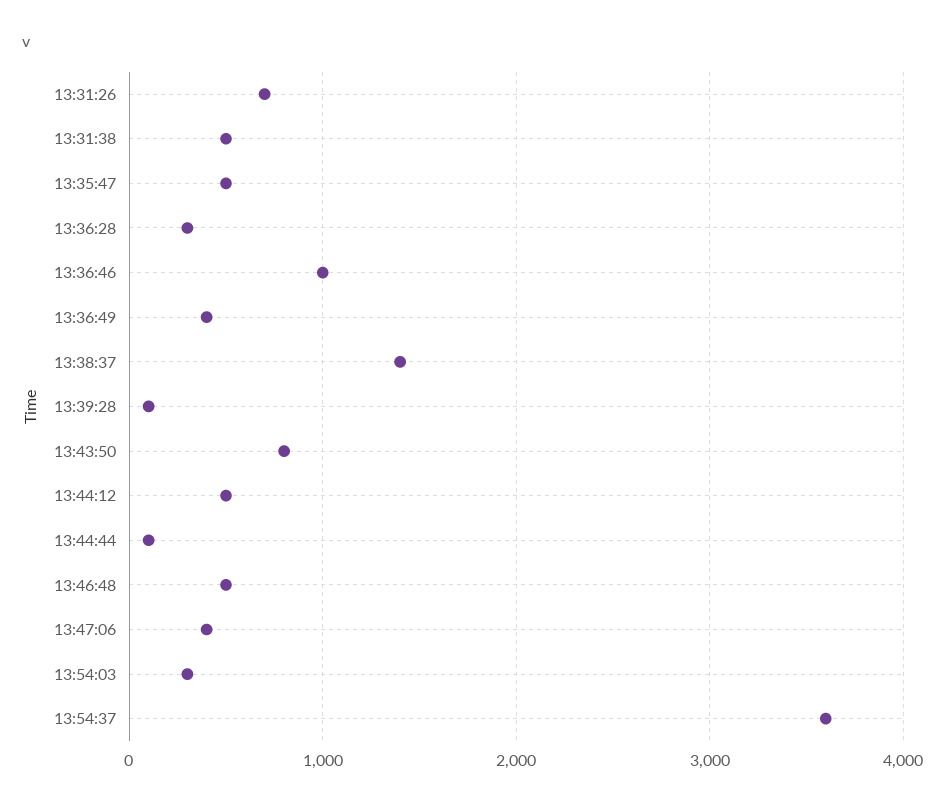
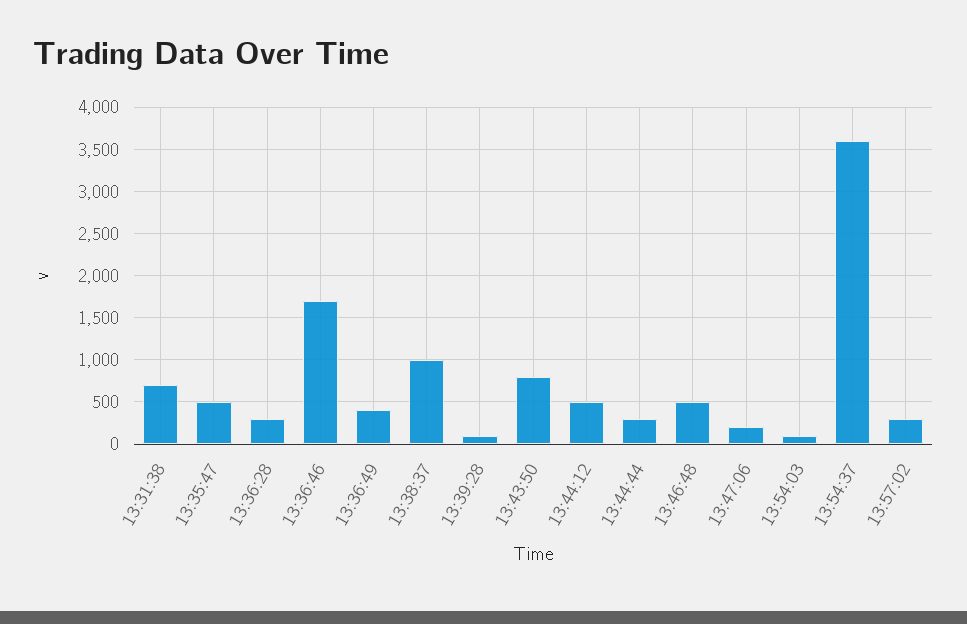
13:31:26: 700 -> none
13:31:38: 500 -> 700
13:36:46: 1000 -> 1700
13:38:37: 1400 -> 1000
13:44:44: 100 -> 300
13:47:06: 400 -> 200
13:54:03: 300 -> 100
13:57:02: none -> 300

